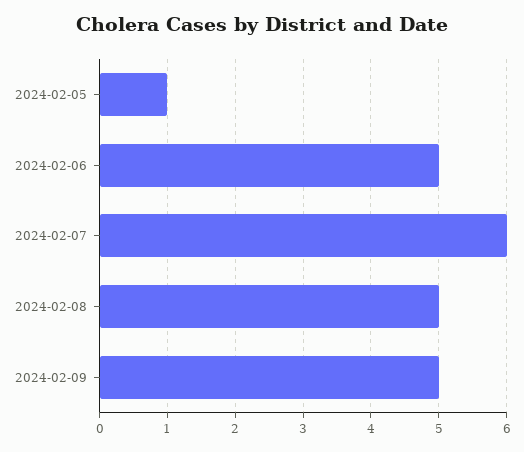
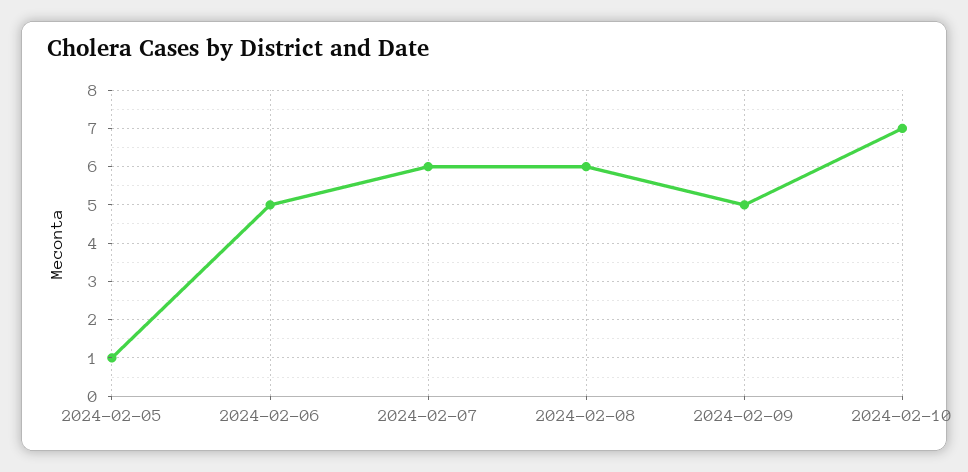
2024-02-08: 5 -> 6
2024-02-10: none -> 7

